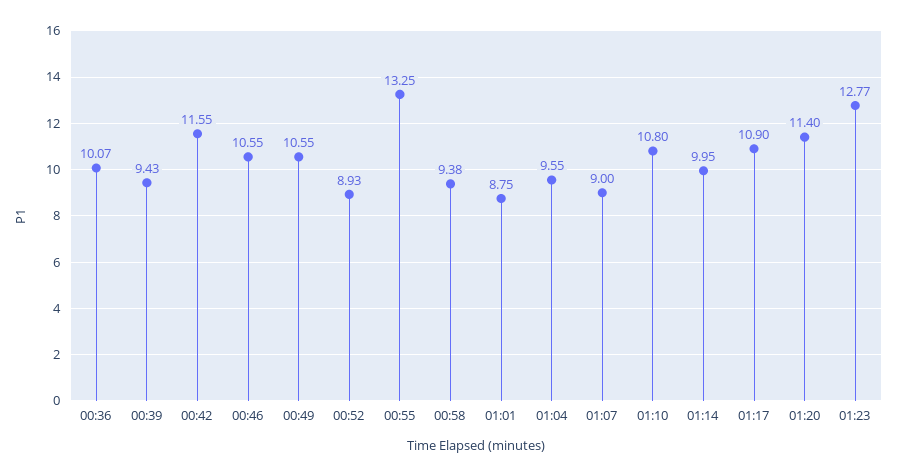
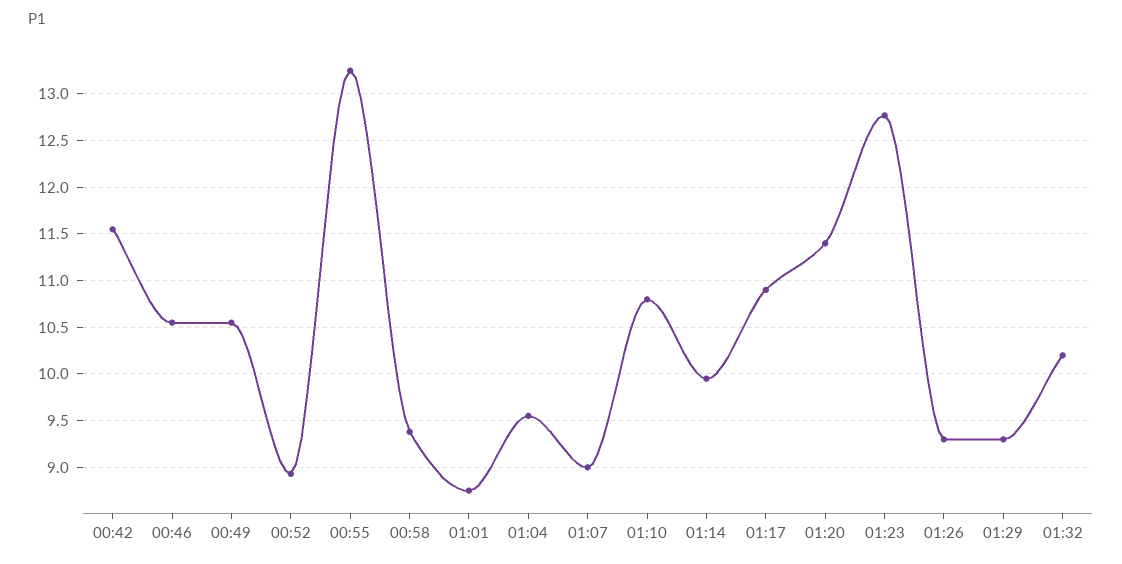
00:36: 10.07 -> none
00:39: 9.43 -> none
01:26: none -> 9.3
01:29: none -> 9.3
01:32: none -> 10.2

